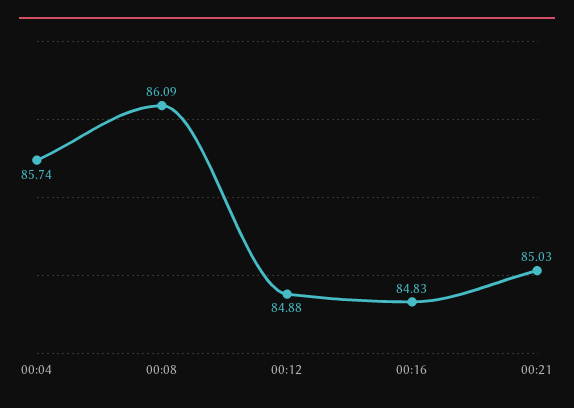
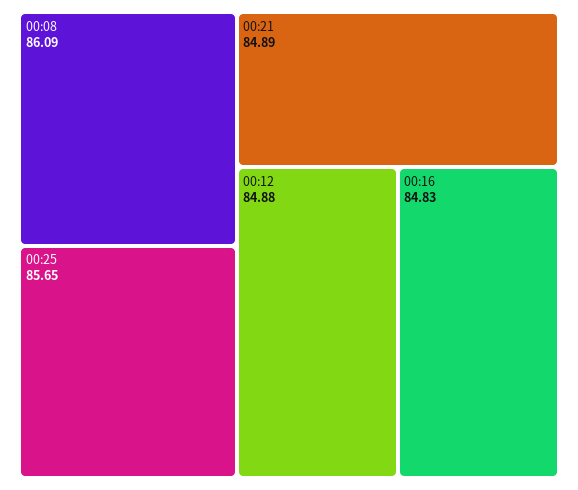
00:04: 85.74 -> none
00:21: 85.03 -> 84.89
00:25: none -> 85.65

